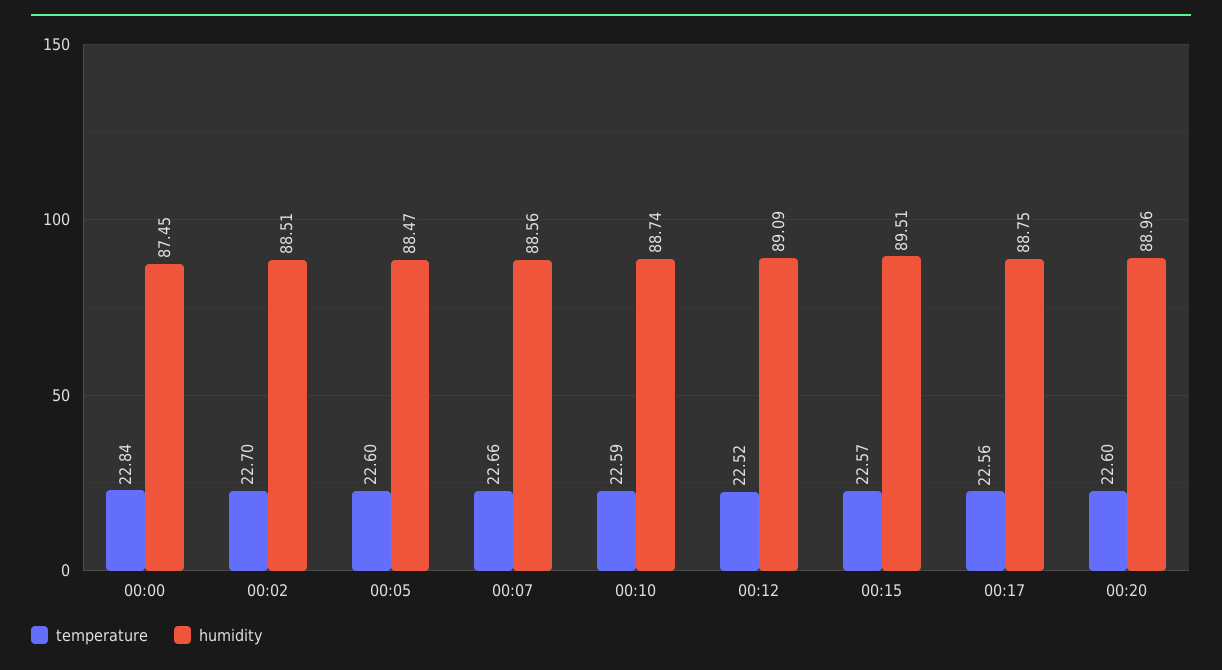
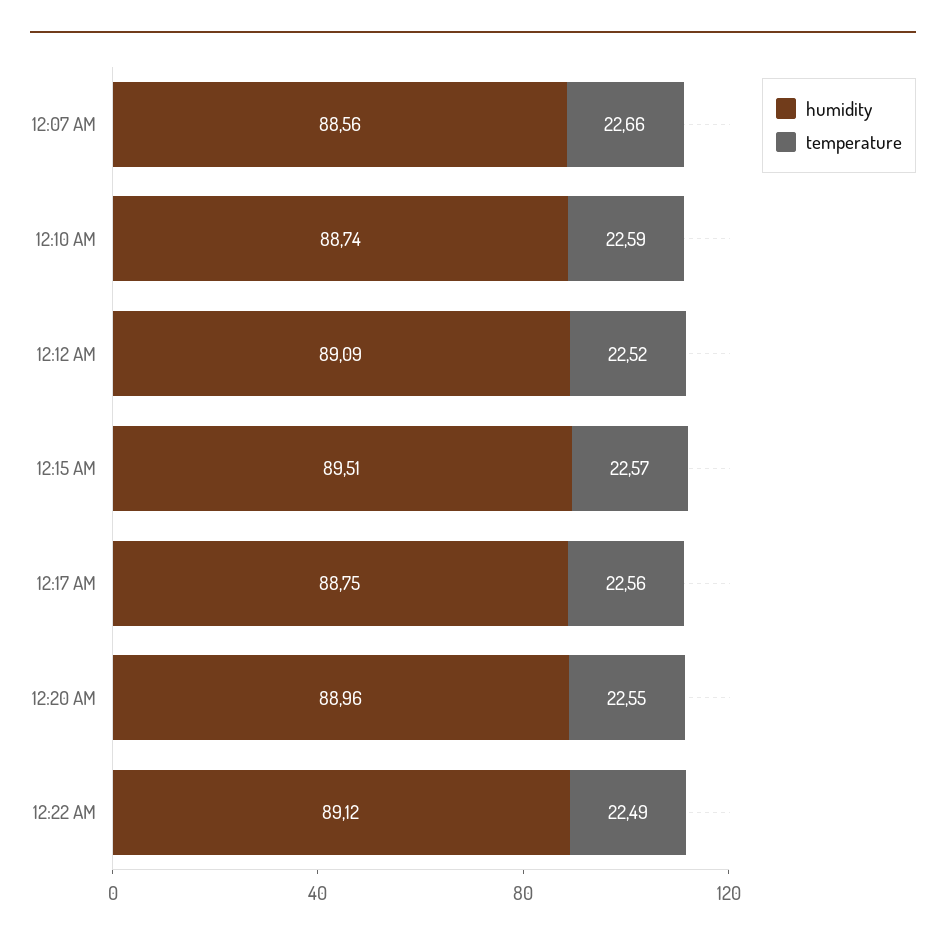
temperature, 00:00: 22.84 -> none
humidity, 00:00: 87.45 -> none
temperature, 00:02: 22.7 -> none
humidity, 00:02: 88.51 -> none
temperature, 00:05: 22.6 -> none
humidity, 00:05: 88.47 -> none
temperature, 00:20: 22.6 -> 22.55
humidity, 12:22 AM: none -> 89.12
temperature, 12:22 AM: none -> 22.49

